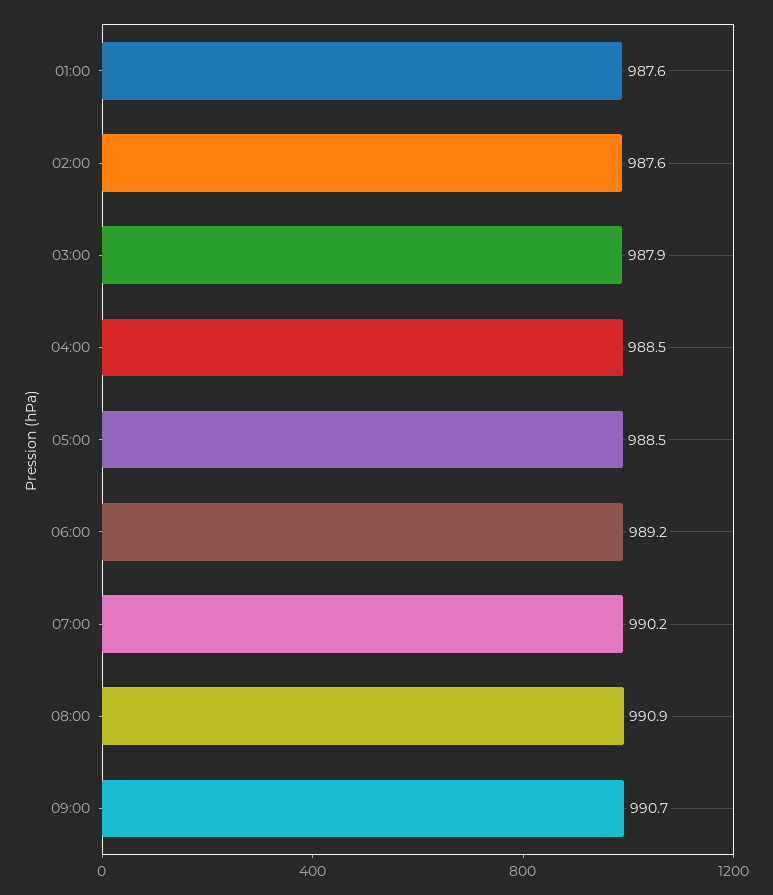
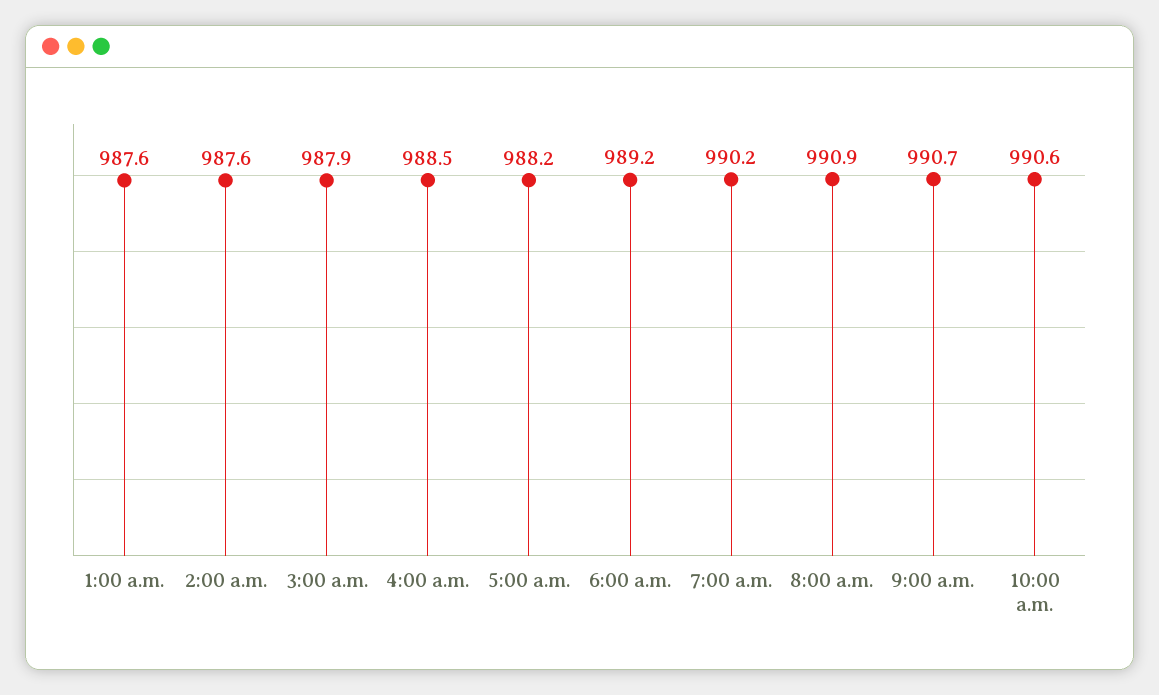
05:00: 988.5 -> 988.2
10:00 a.m.: none -> 990.6

